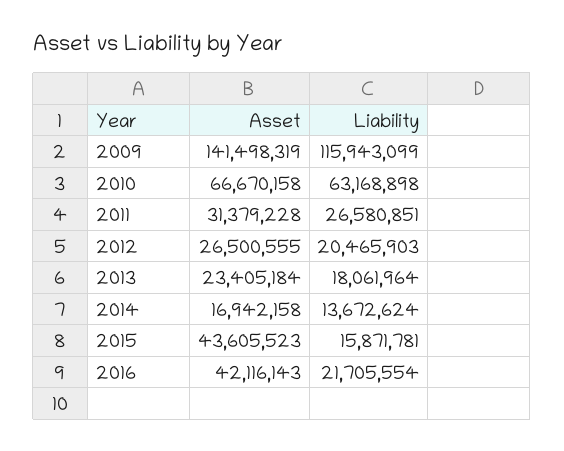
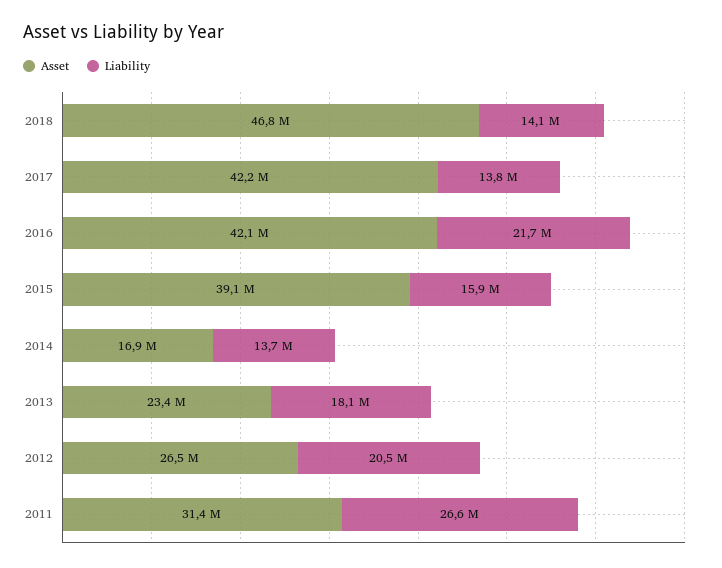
Asset, 2009: 141498319 -> none
Liability, 2009: 115943099 -> none
Asset, 2010: 66670158 -> none
Liability, 2010: 63168898 -> none
Asset, 2015: 43605523 -> 39100000
Asset, 2018: none -> 46800000
Liability, 2018: none -> 14100000
Asset, 2017: none -> 42200000
Liability, 2017: none -> 13800000

